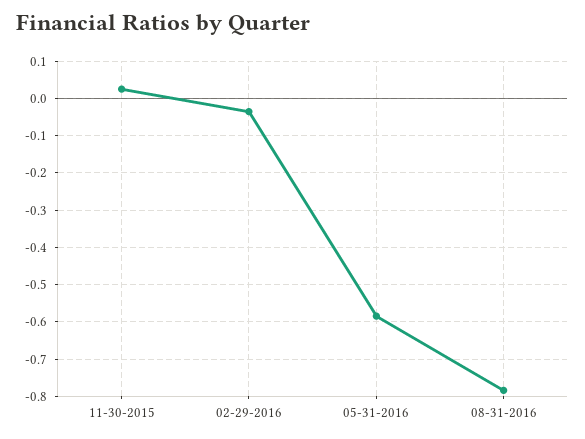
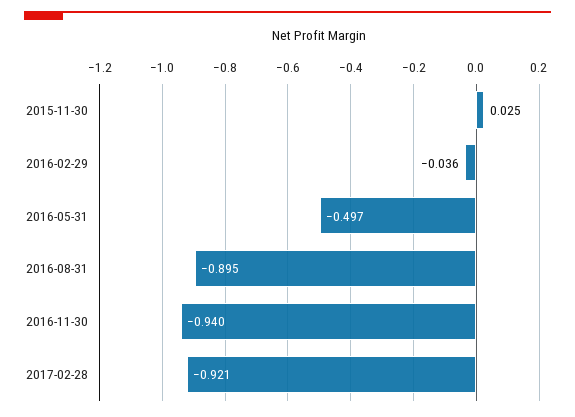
05-31-2016: -0.58 -> -0.497
08-31-2016: -0.78 -> -0.895
2016-11-30: none -> -0.94
2017-02-28: none -> -0.921

